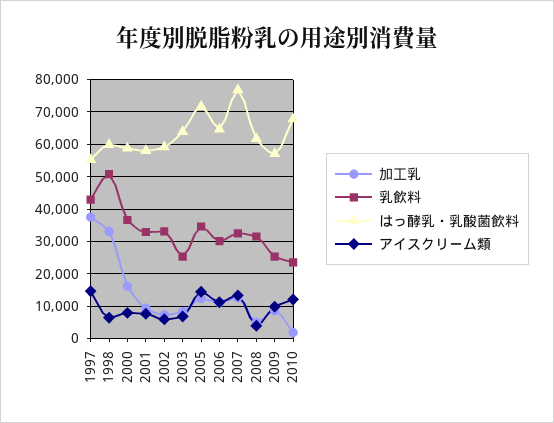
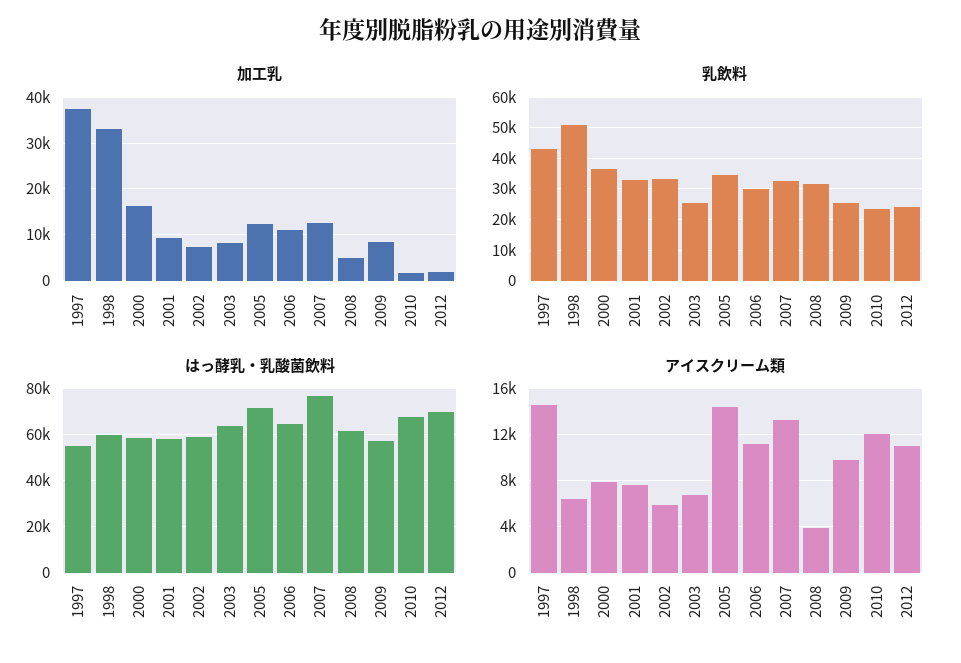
加工乳, 2012: none -> 2000
乳飲料, 2012: none -> 24000
はっ酵乳・乳酸菌飲料, 2012: none -> 70000
アイスクリーム類, 2012: none -> 11000

